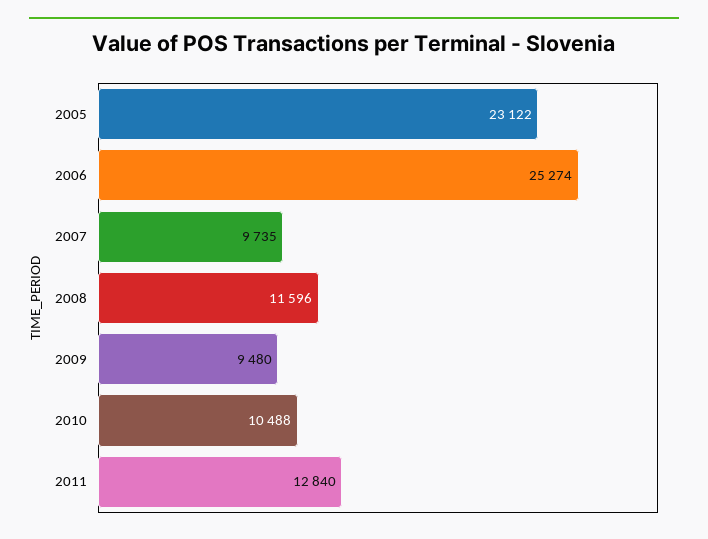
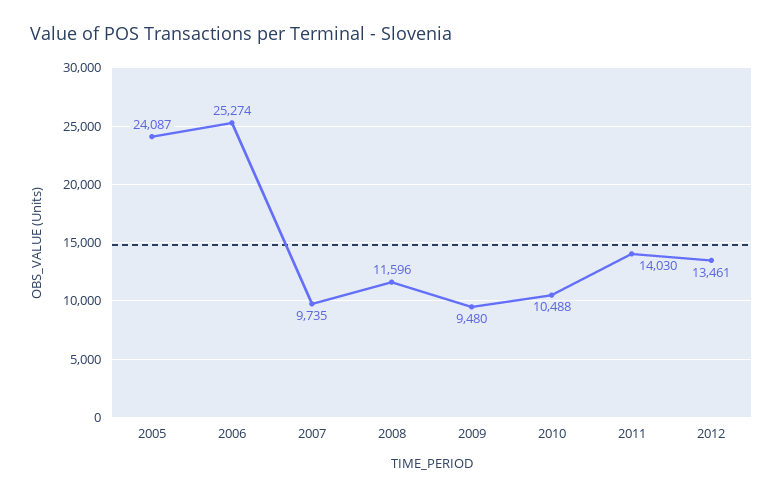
2005: 23122 -> 24087
2011: 12840 -> 14030
2012: none -> 13461

